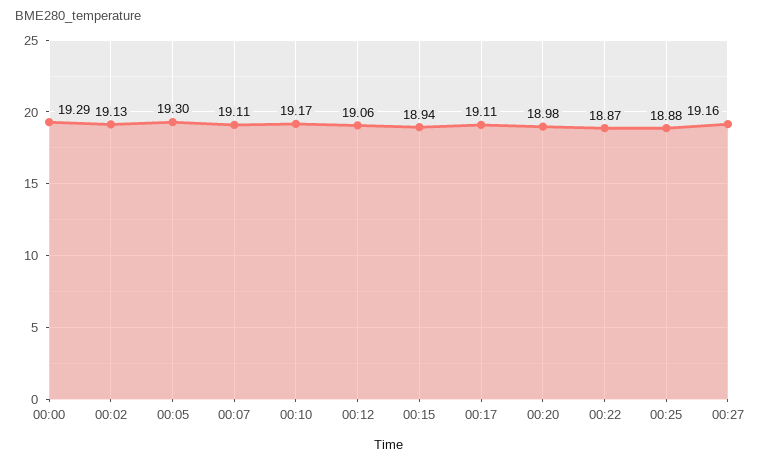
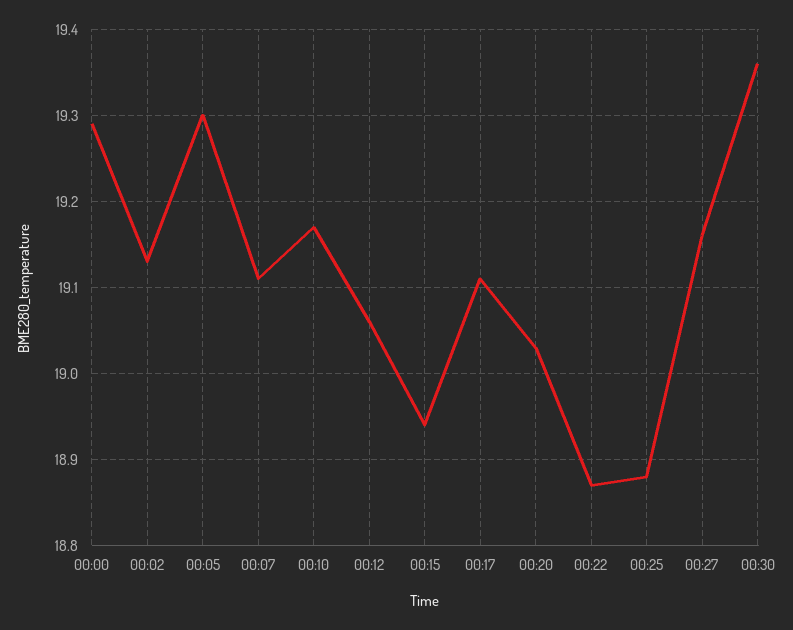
00:20: 18.98 -> 19.03
00:30: none -> 19.36

